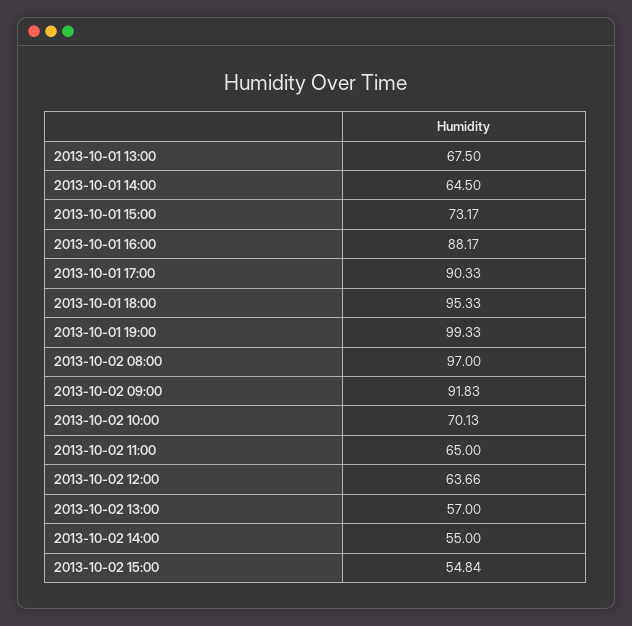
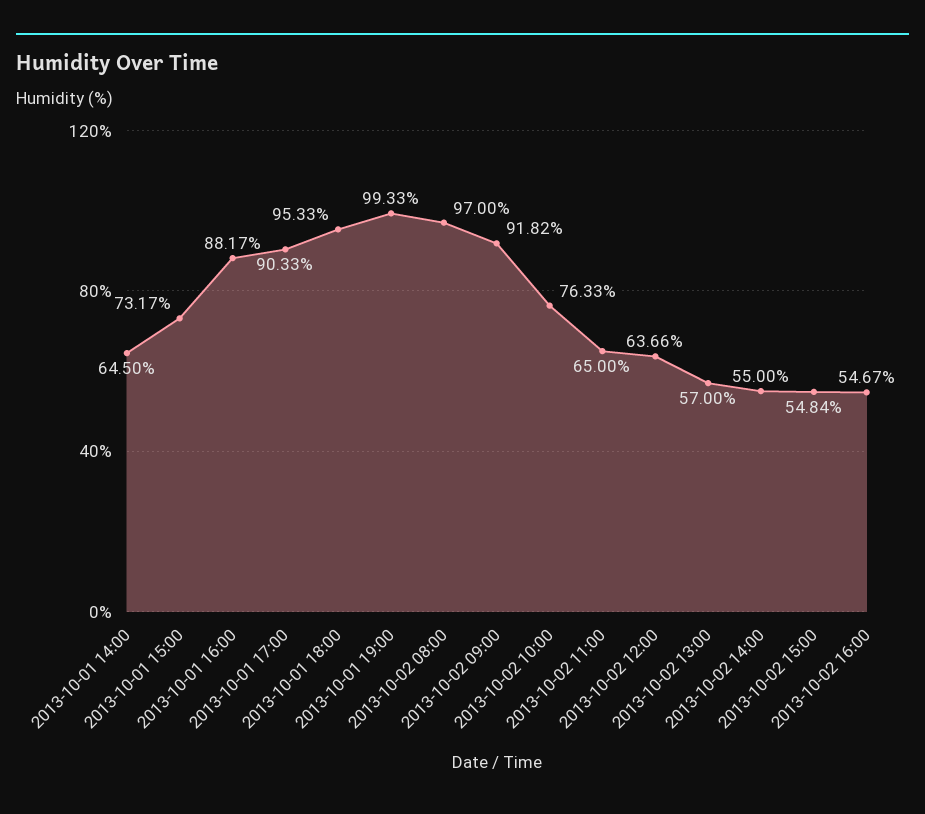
2013-10-01 13:00: 67.5 -> none
2013-10-02 09:00: 91.83 -> 91.82
2013-10-02 10:00: 70.13 -> 76.33
2013-10-02 16:00: none -> 54.67

